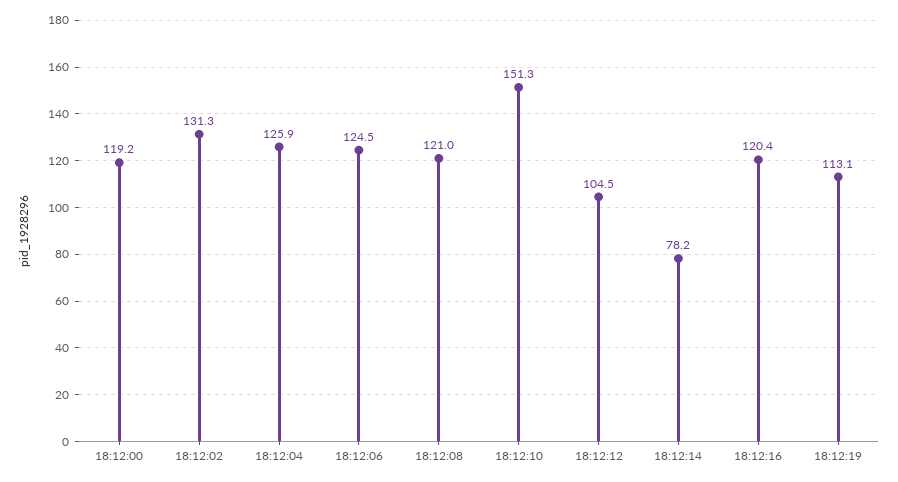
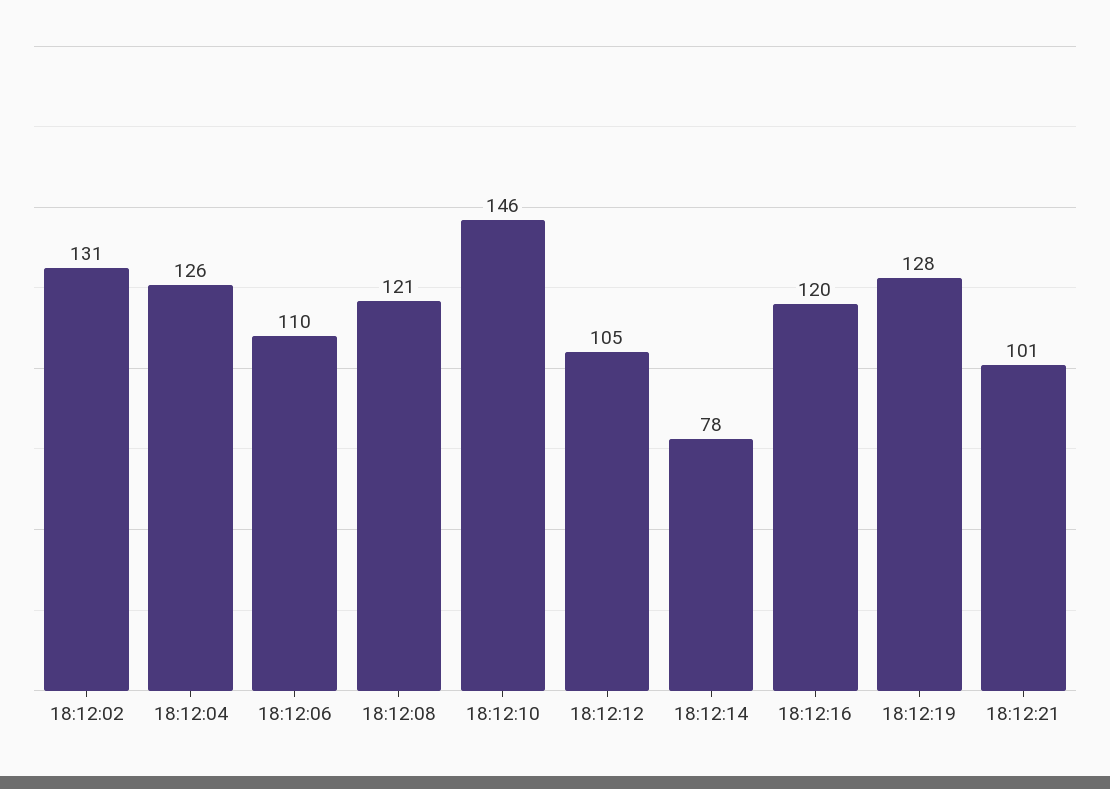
18:12:00: 119.2 -> none
18:12:06: 124.5 -> 110
18:12:10: 151.3 -> 146
18:12:19: 113.1 -> 128
18:12:21: none -> 101

